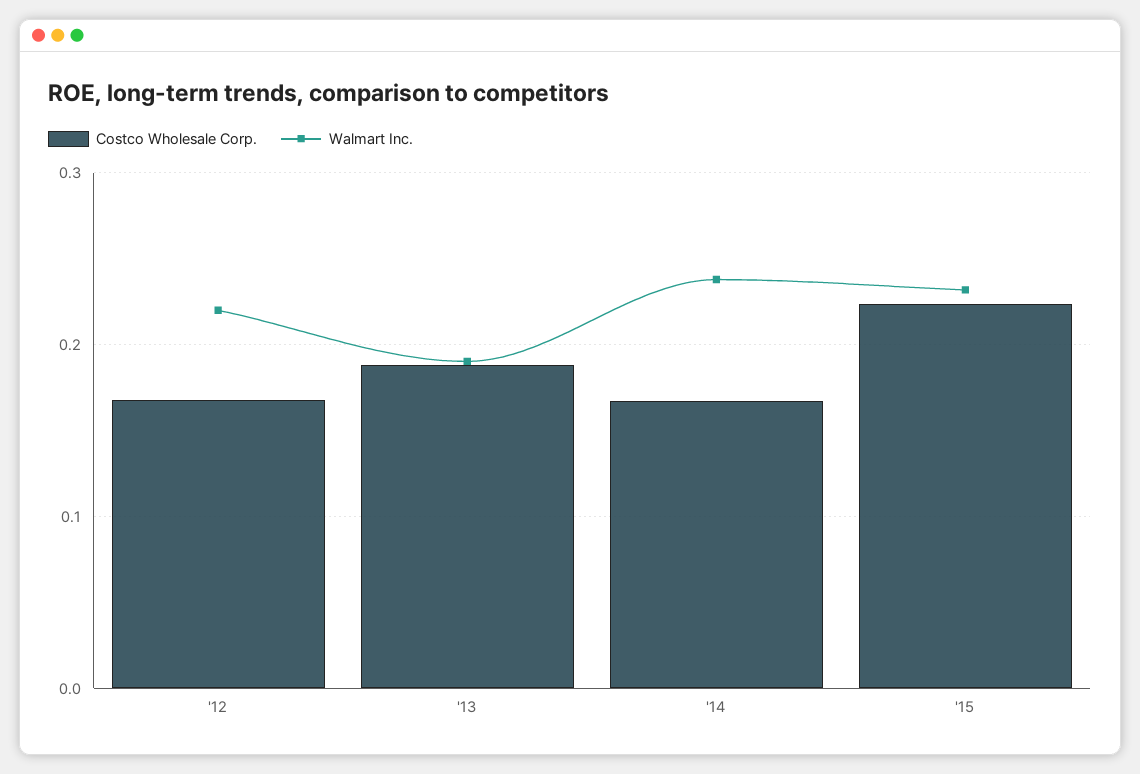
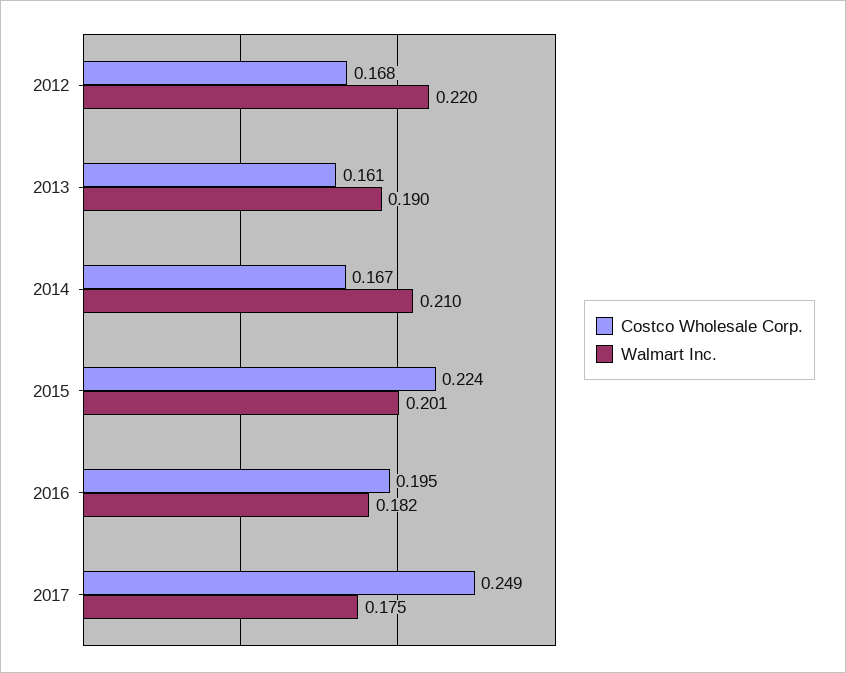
Costco Wholesale Corp., '13: 0.19 -> 0.161
Walmart Inc., '14: 0.24 -> 0.21
Walmart Inc., '15: 0.23 -> 0.201
Costco Wholesale Corp., 2016: none -> 0.195
Walmart Inc., 2016: none -> 0.182
Costco Wholesale Corp., 2017: none -> 0.249
Walmart Inc., 2017: none -> 0.175

